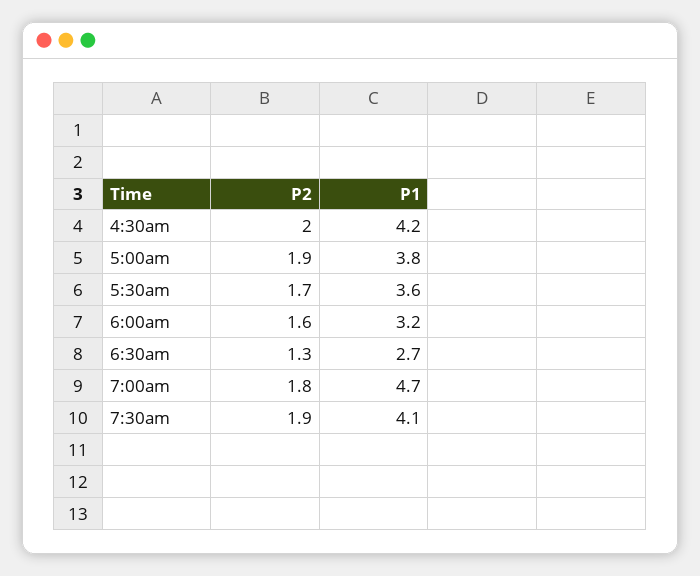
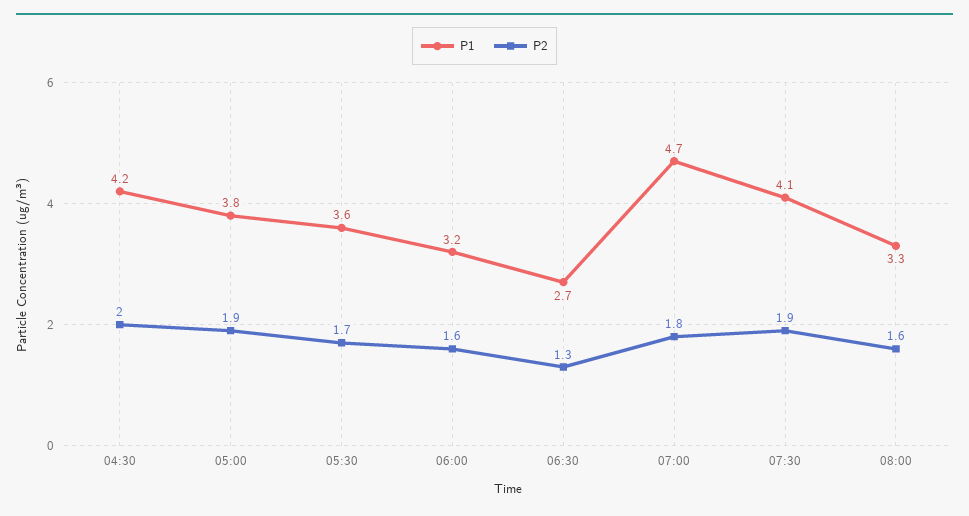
P1, 08:00: none -> 3.3
P2, 08:00: none -> 1.6

